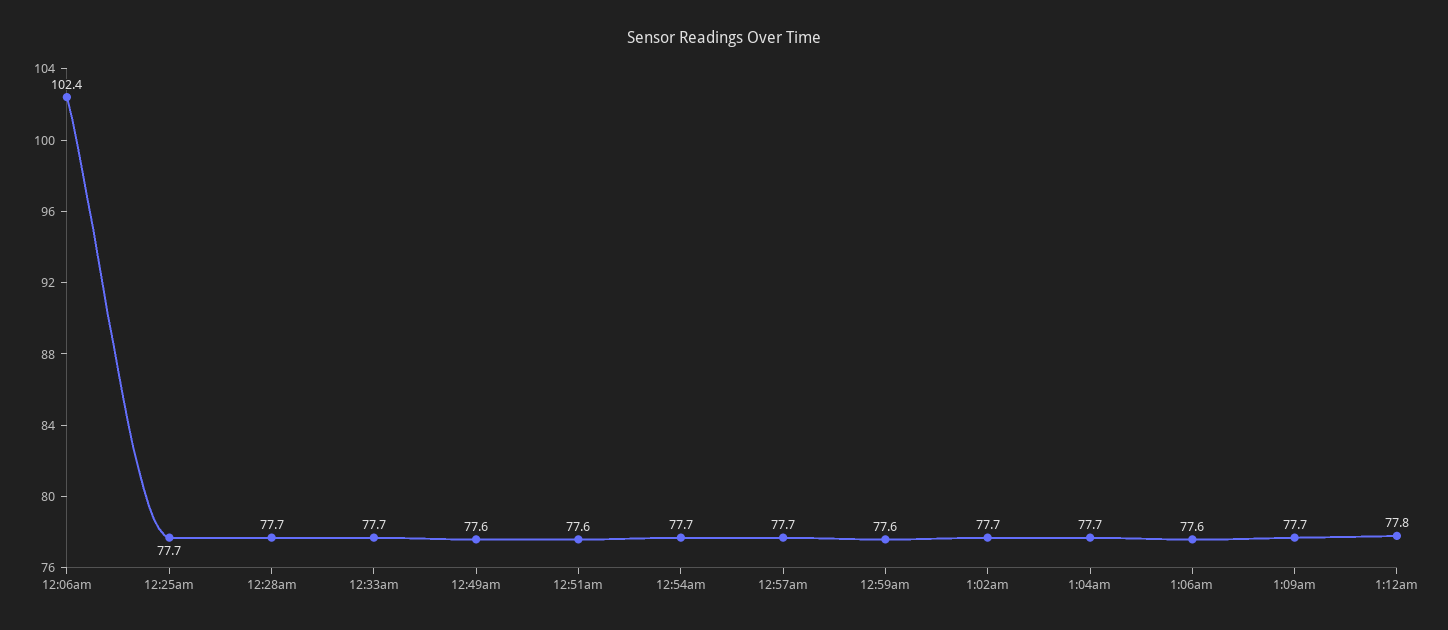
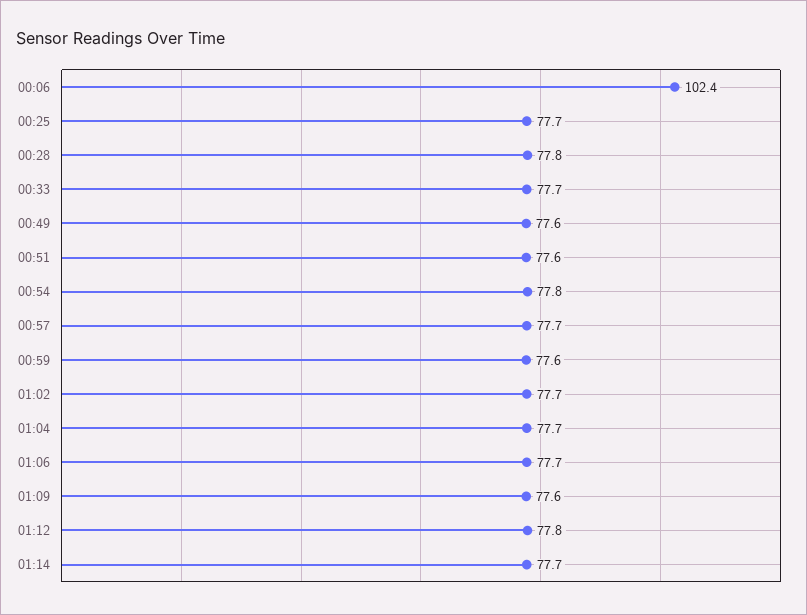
12:28am: 77.7 -> 77.8
12:54am: 77.7 -> 77.8
1:06am: 77.6 -> 77.7
1:09am: 77.7 -> 77.6
01:14: none -> 77.7

